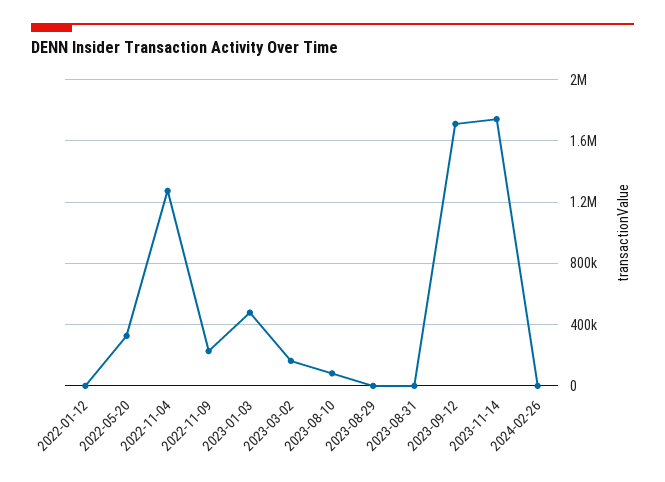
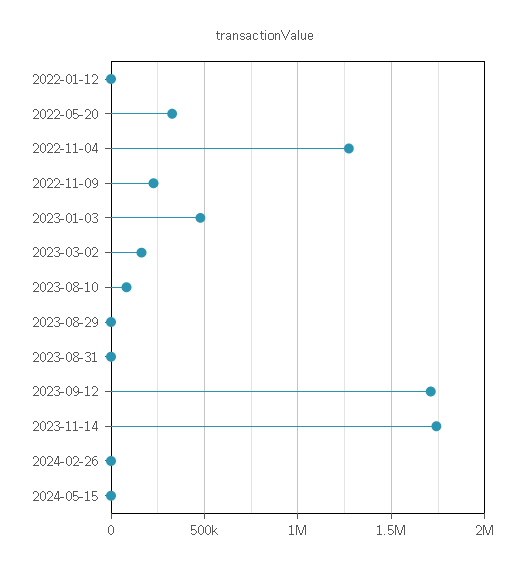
2024-05-15: none -> 0

